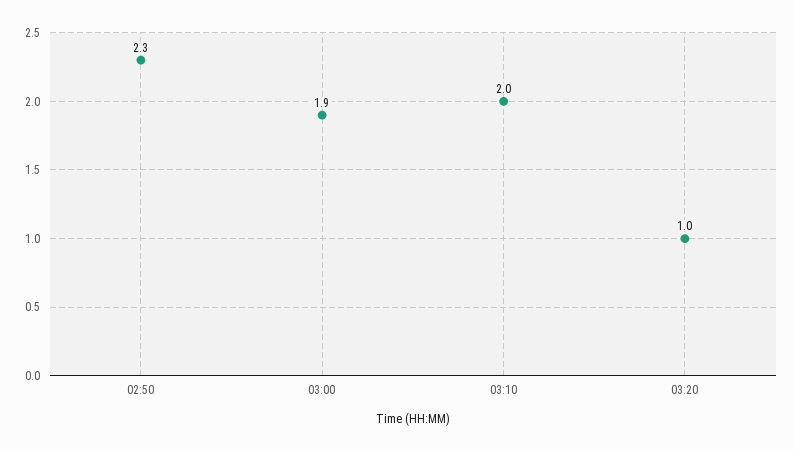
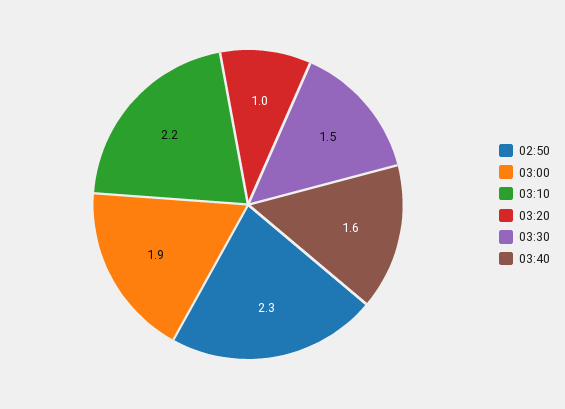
03:10: 2 -> 2.2
03:30: none -> 1.5
03:40: none -> 1.6

